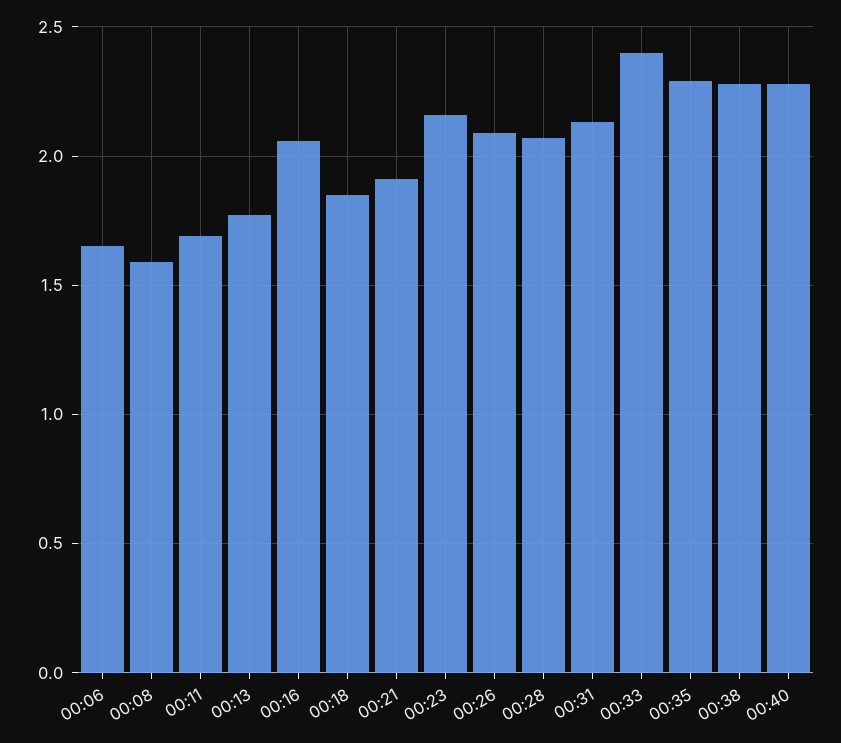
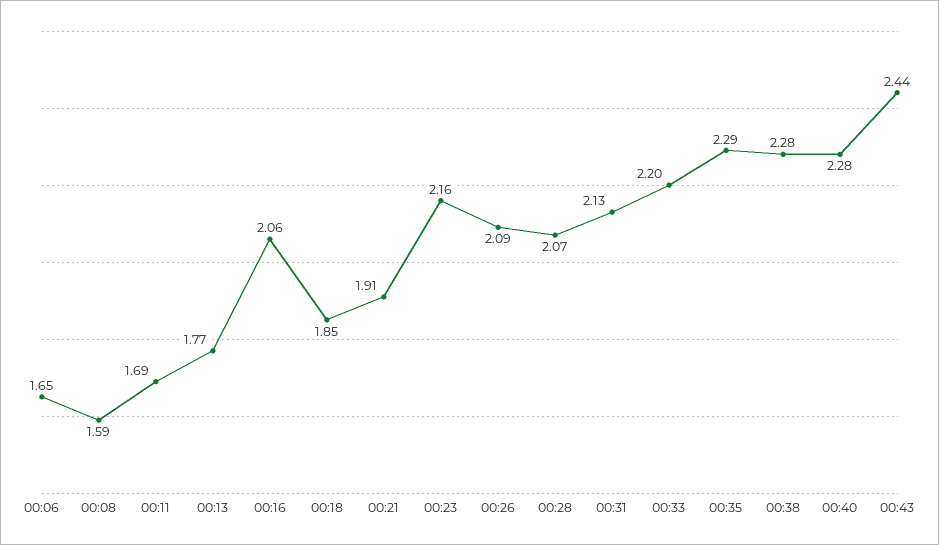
00:33: 2.4 -> 2.2
00:43: none -> 2.44

